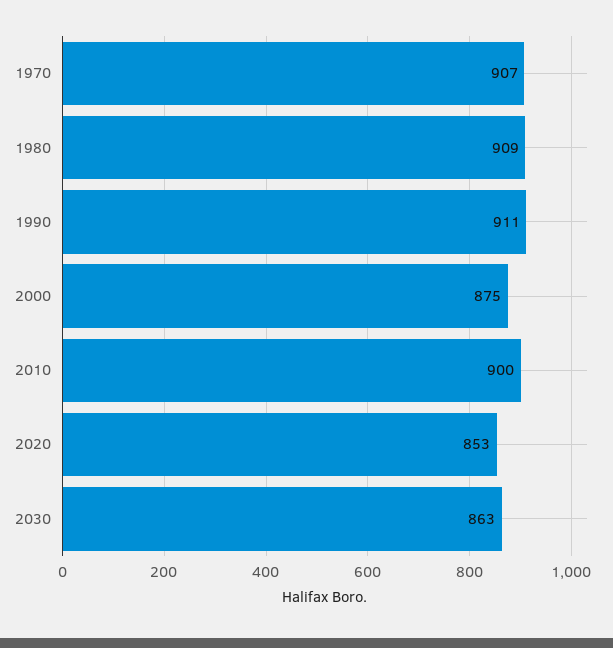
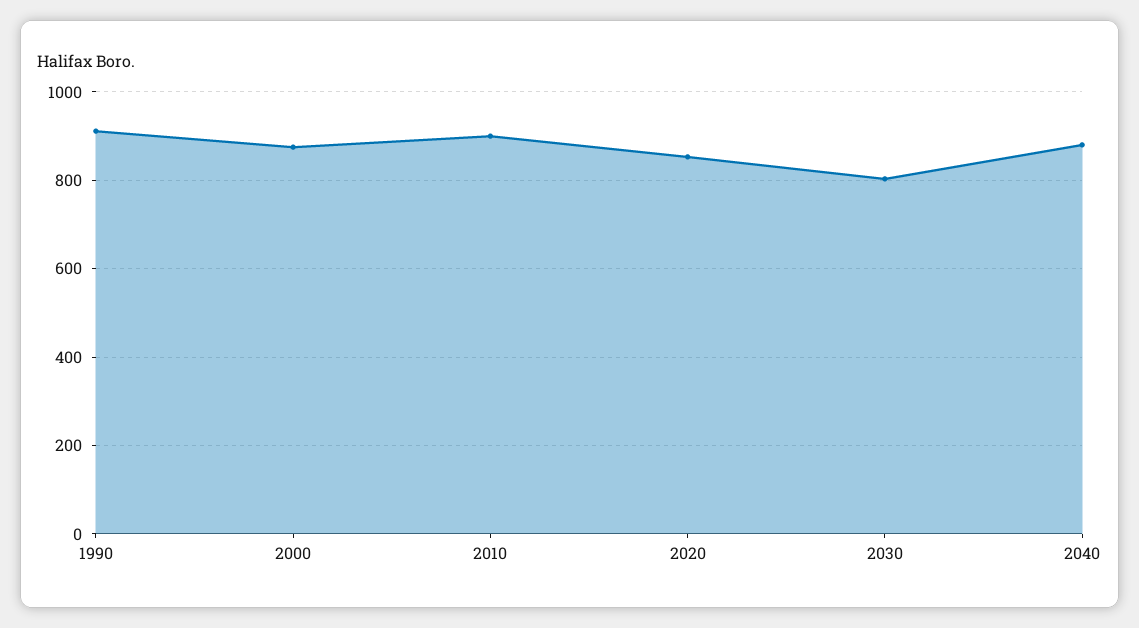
1970: 907 -> none
1980: 909 -> none
2030: 863 -> 800
2040: none -> 880

